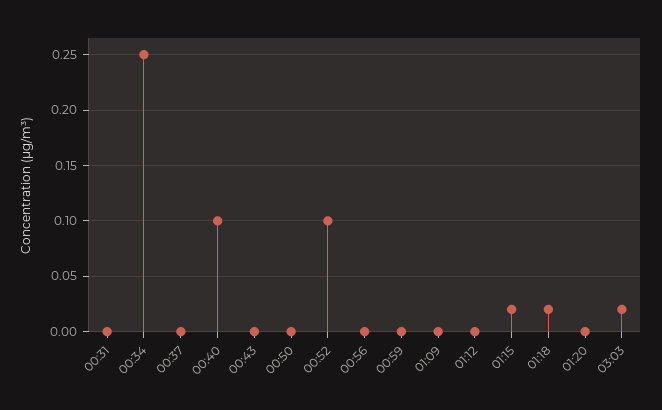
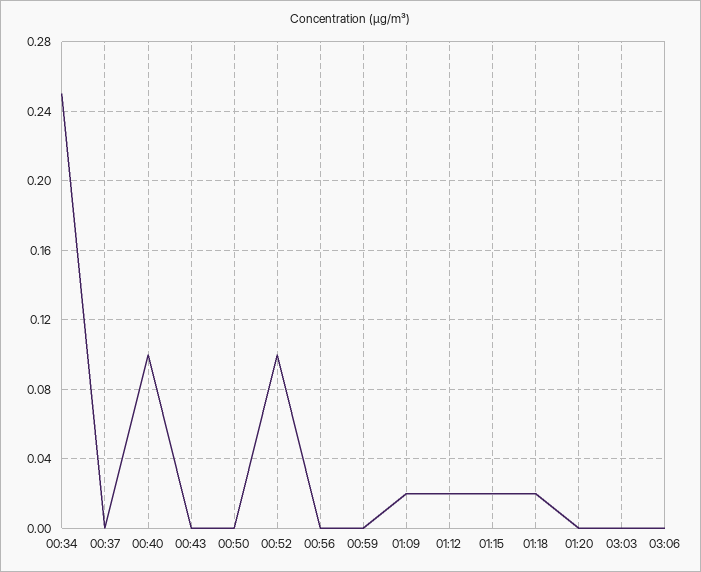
00:31: 0 -> none
01:09: 0 -> 0.02
01:12: 0 -> 0.02
03:03: 0.02 -> 0
03:06: none -> 0

